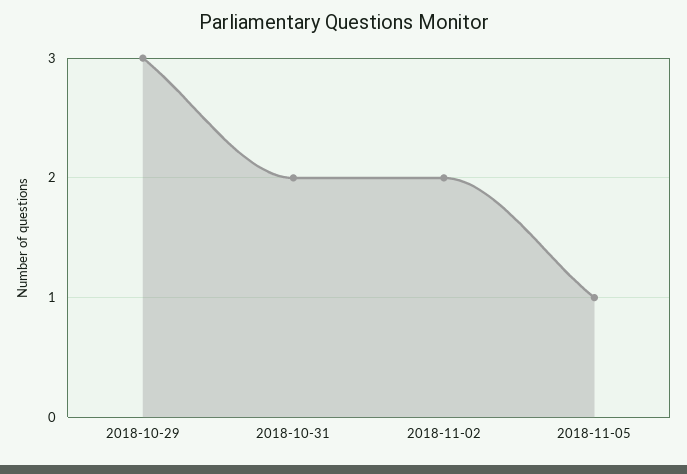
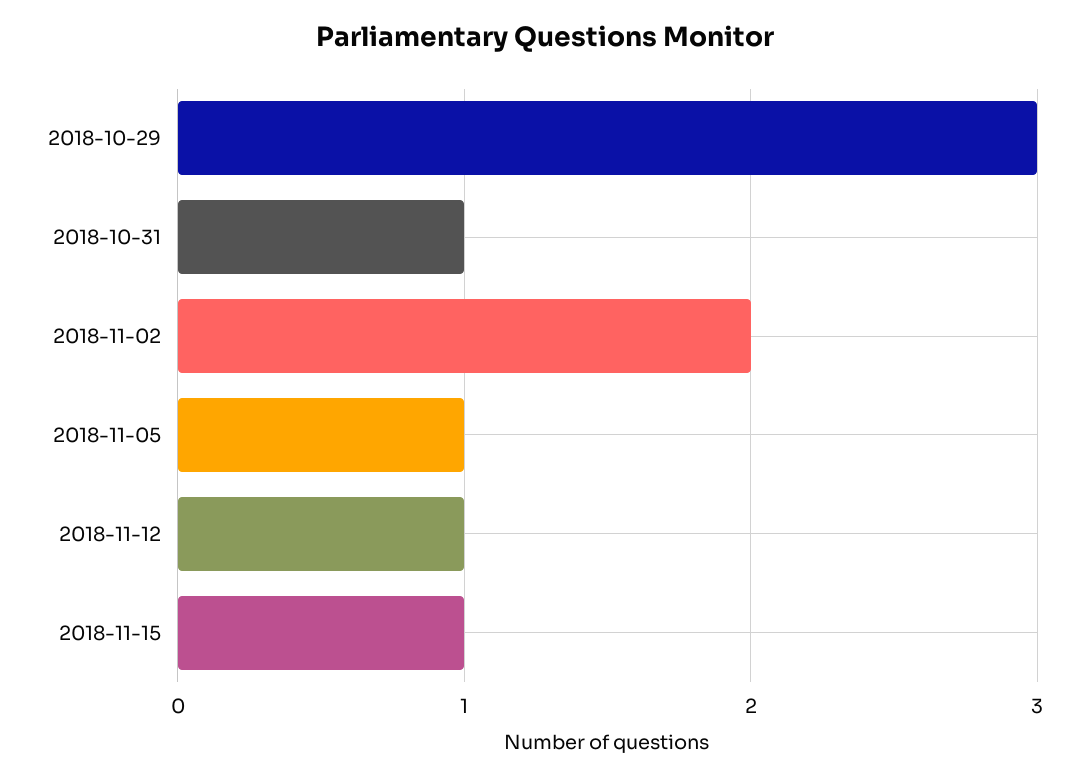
2018-10-31: 2 -> 1
2018-11-12: none -> 1
2018-11-15: none -> 1

